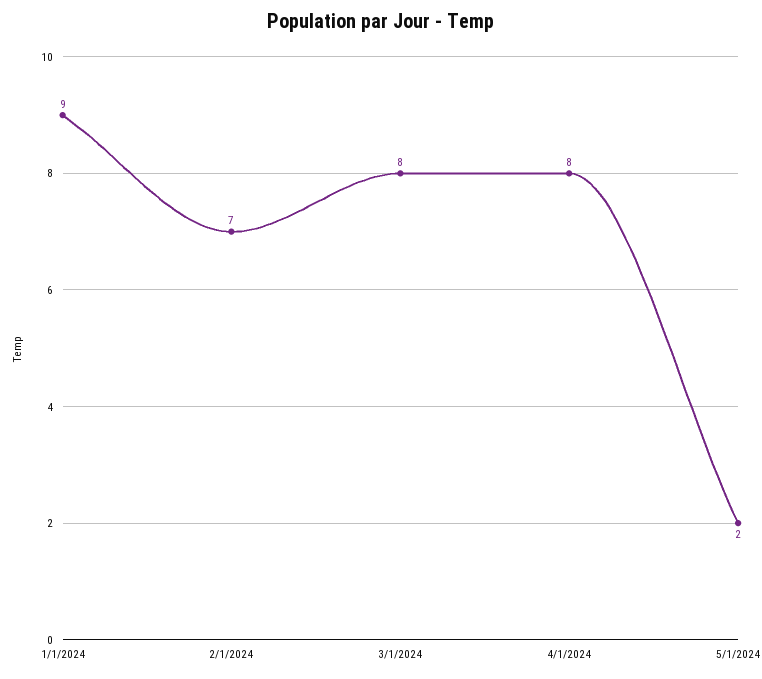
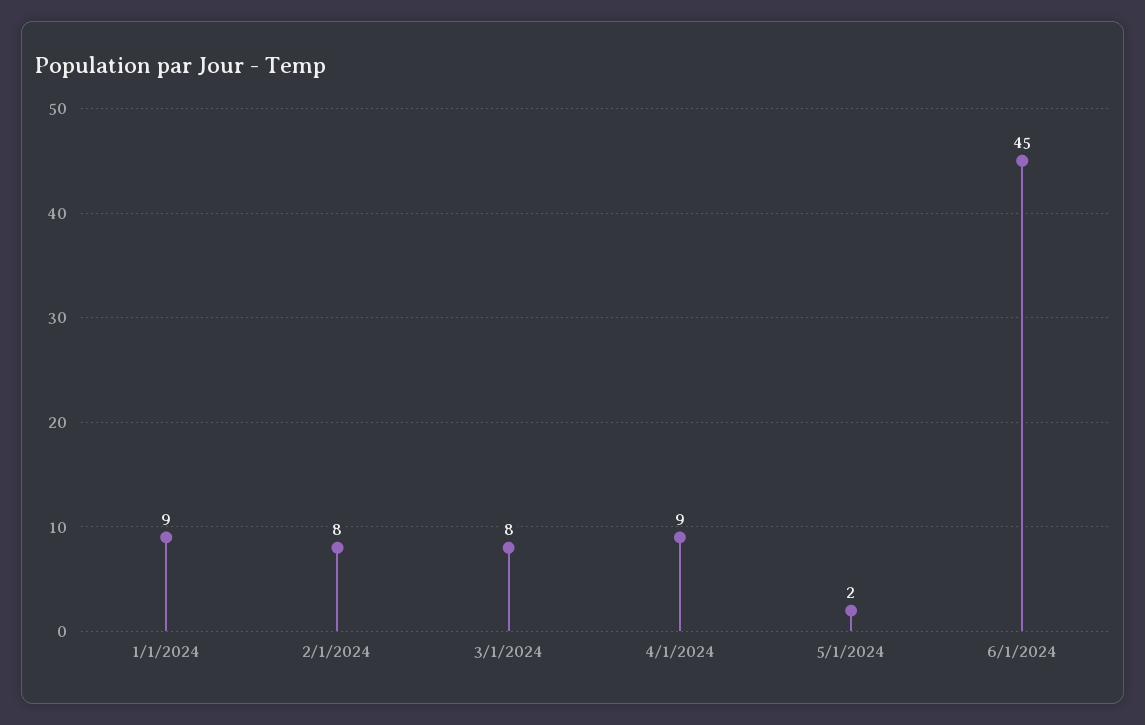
2/1/2024: 7 -> 8
4/1/2024: 8 -> 9
6/1/2024: none -> 45

